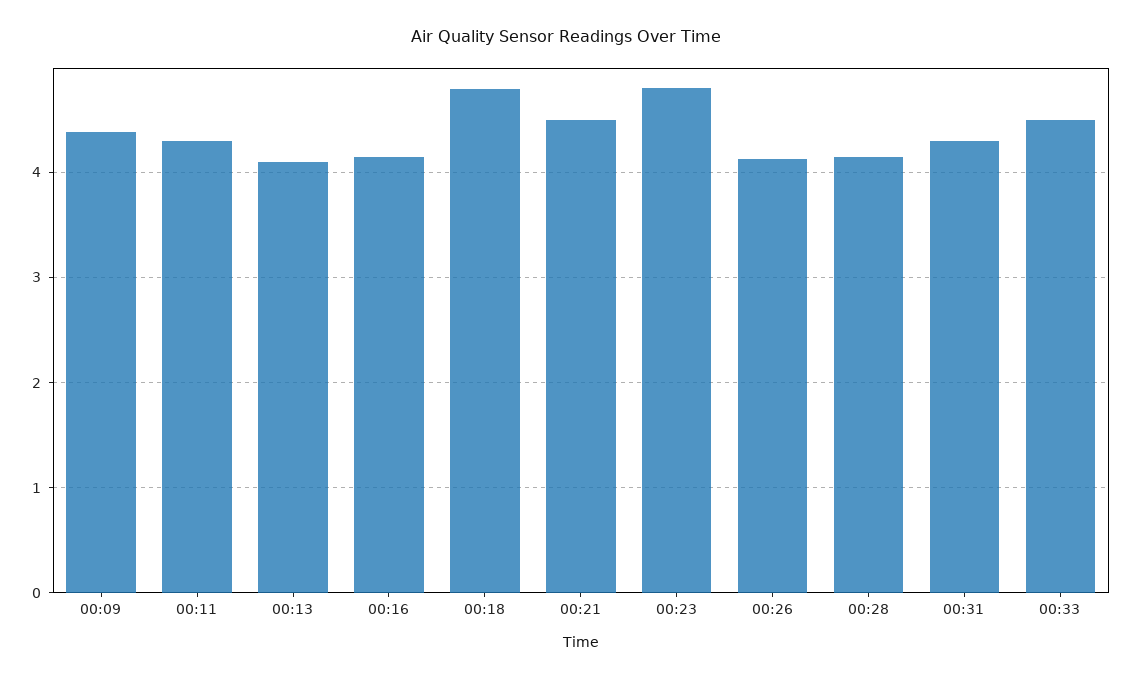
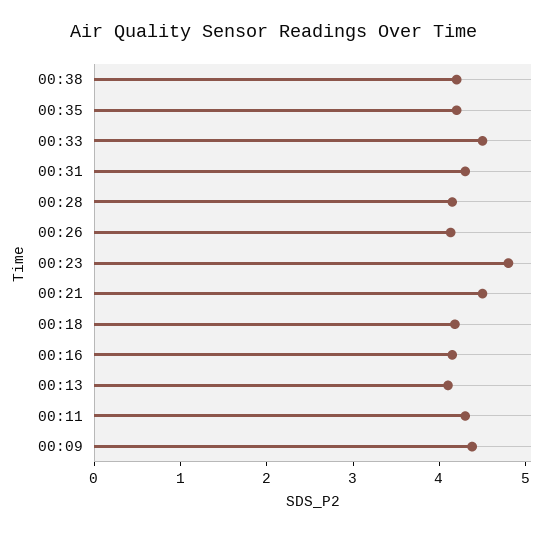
00:18: 4.8 -> 4.2
00:38: none -> 4.2
00:35: none -> 4.2

